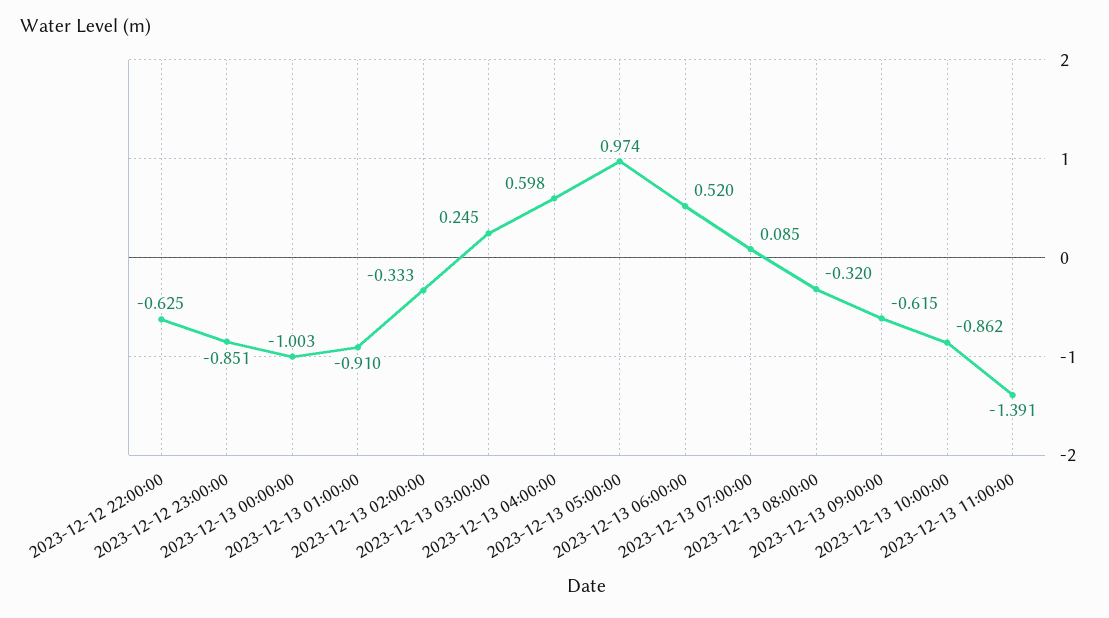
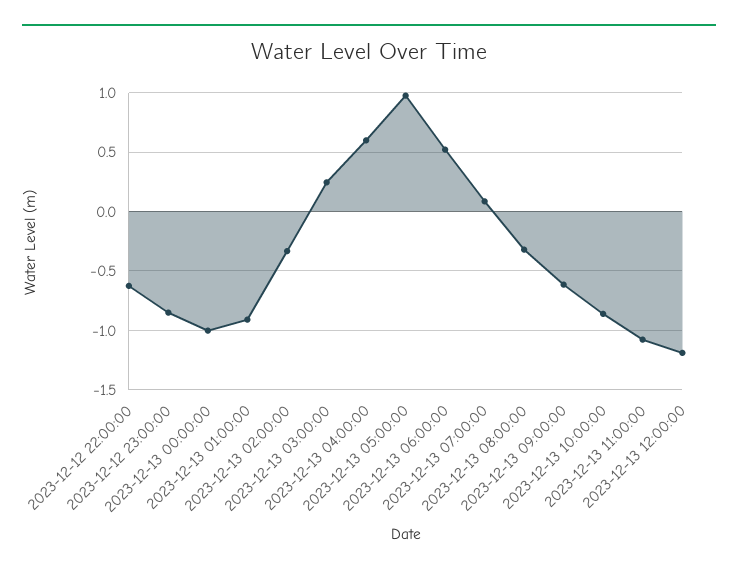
2023-12-13 11:00:00: -1.391 -> -1.1
2023-12-13 12:00:00: none -> -1.2

